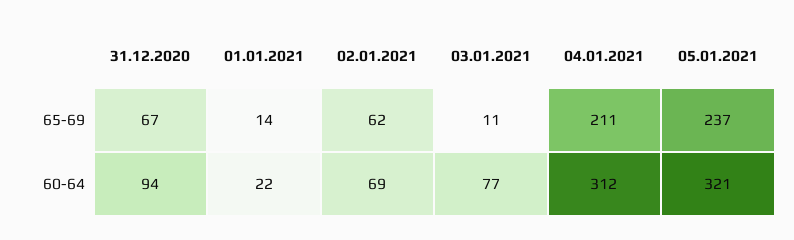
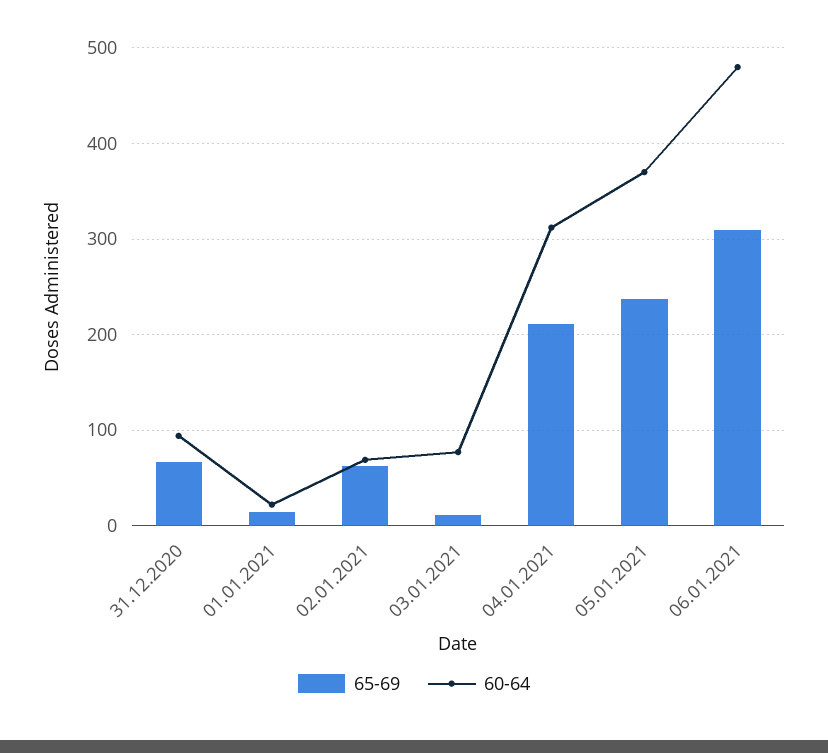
60-64, 05.01.2021: 321 -> 370
65-69, 06.01.2021: none -> 310
60-64, 06.01.2021: none -> 480

